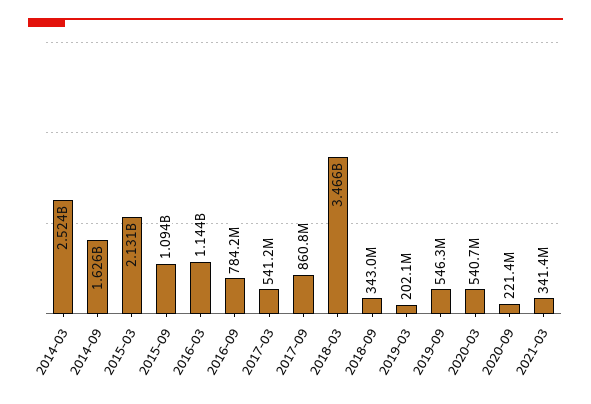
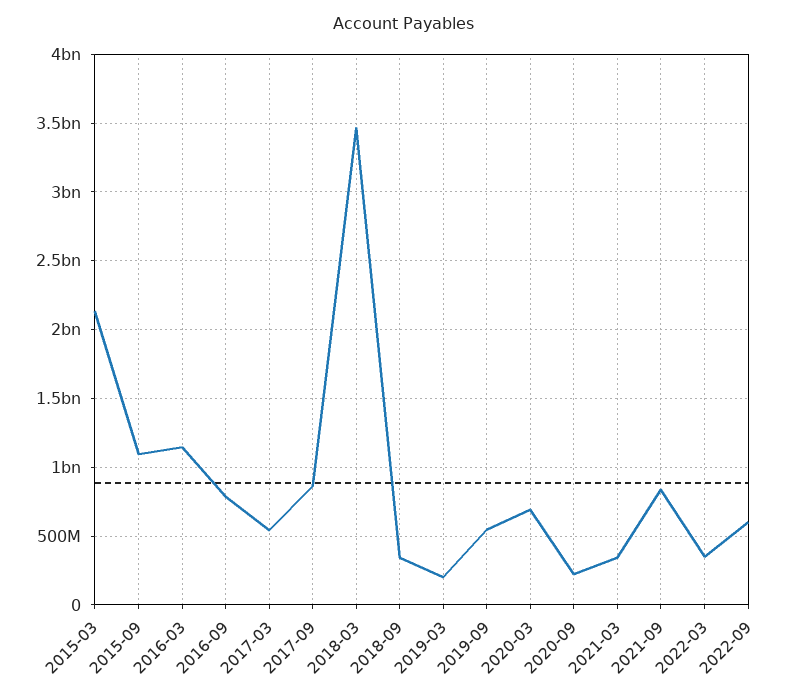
2014-03: 2524000000 -> none
2014-09: 1626000000 -> none
2020-03: 540700000 -> 700000000
2021-09: none -> 850000000
2022-03: none -> 350000000
2022-09: none -> 600000000

